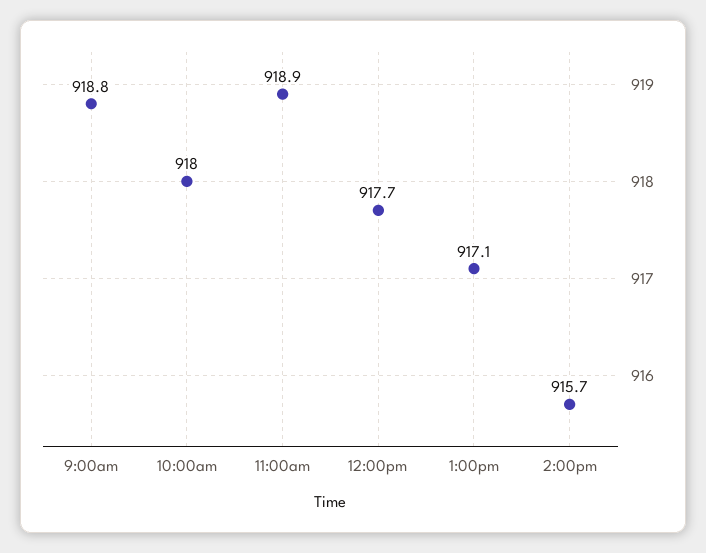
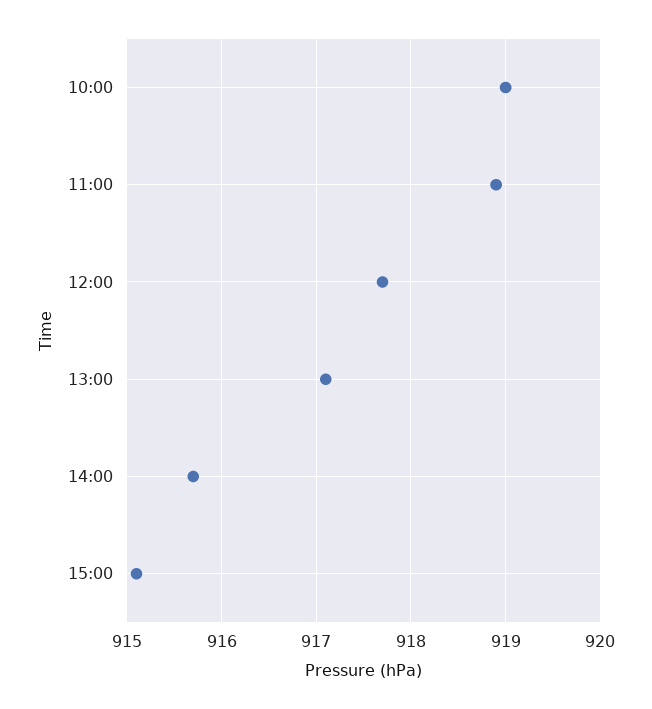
9:00am: 918.8 -> none
10:00am: 918 -> 919
15:00: none -> 915.1

